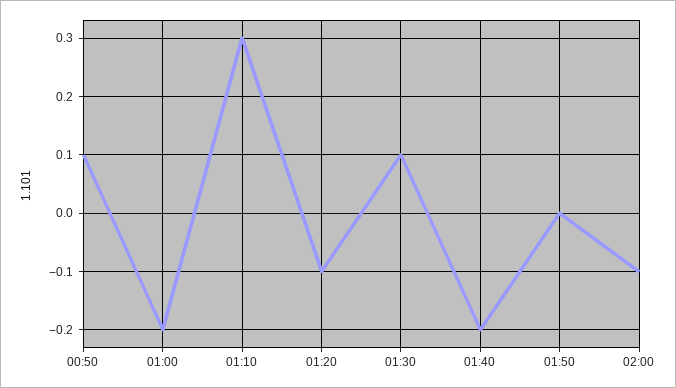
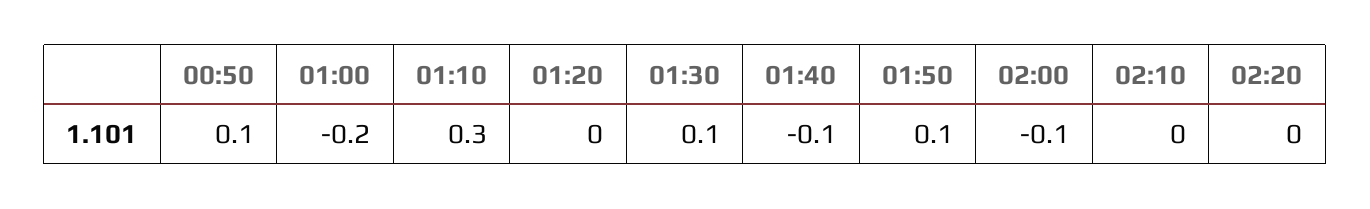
01:20: -0.1 -> 0
01:40: -0.2 -> -0.1
01:50: 0 -> 0.1
02:10: none -> 0
02:20: none -> 0

